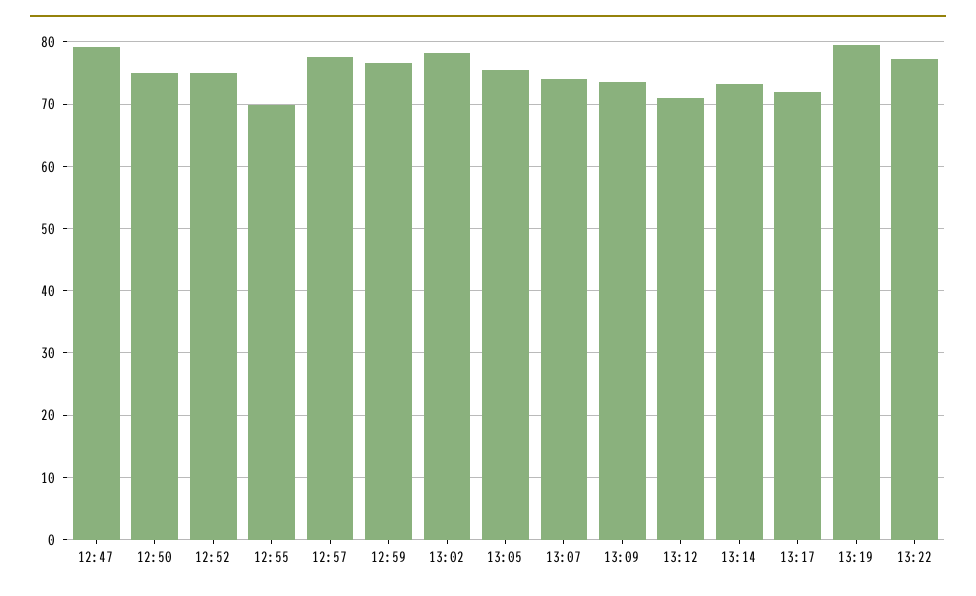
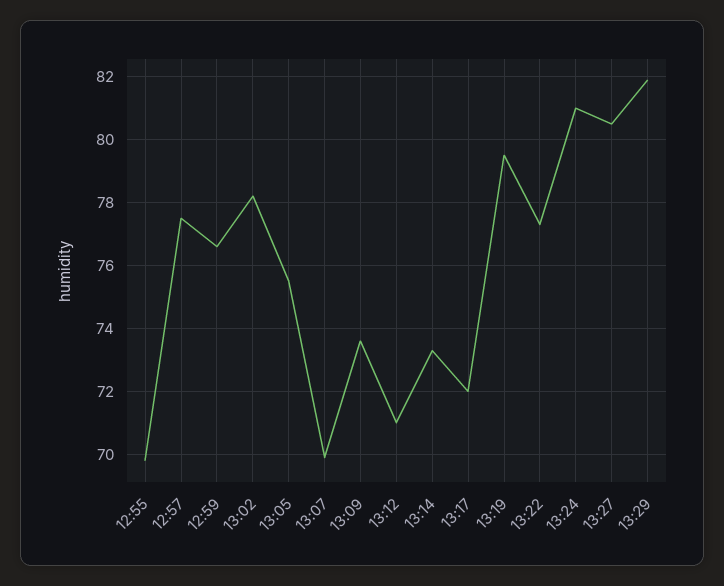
12:47: 79 -> none
12:50: 75 -> none
12:52: 75 -> none
13:07: 74 -> 70
13:24: none -> 81
13:27: none -> 80.5
13:29: none -> 82

